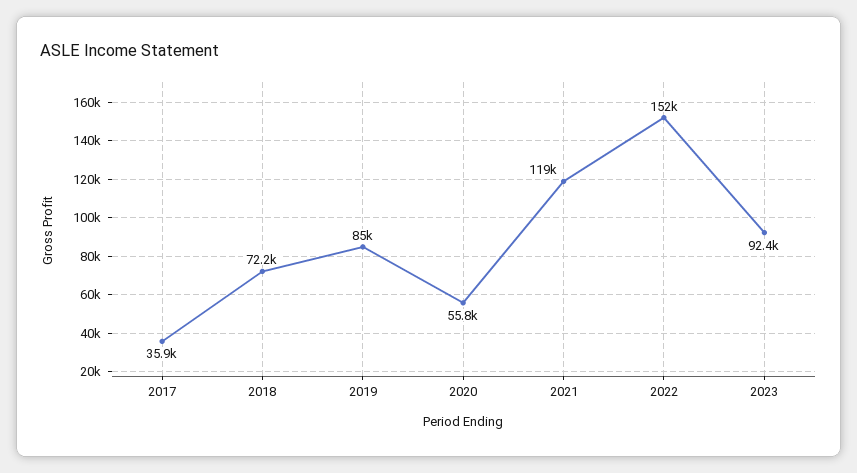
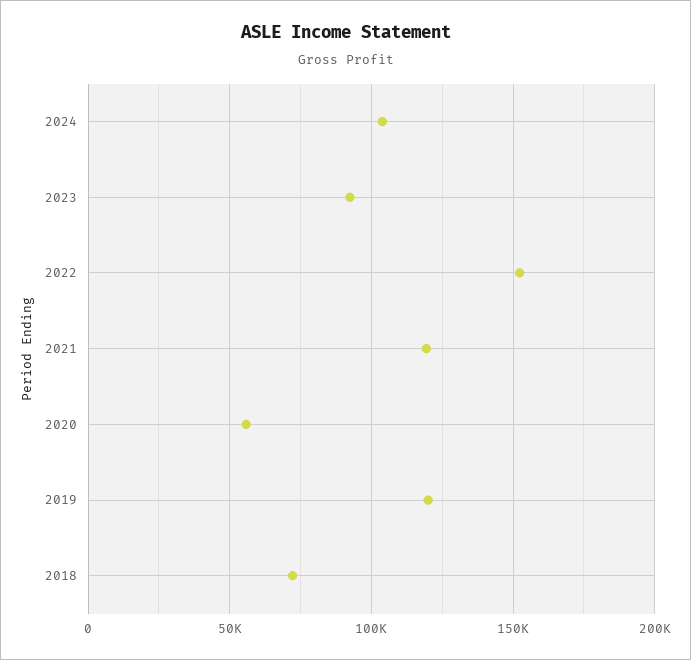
2017: 35900 -> none
2019: 85000 -> 120000
2024: none -> 105000

